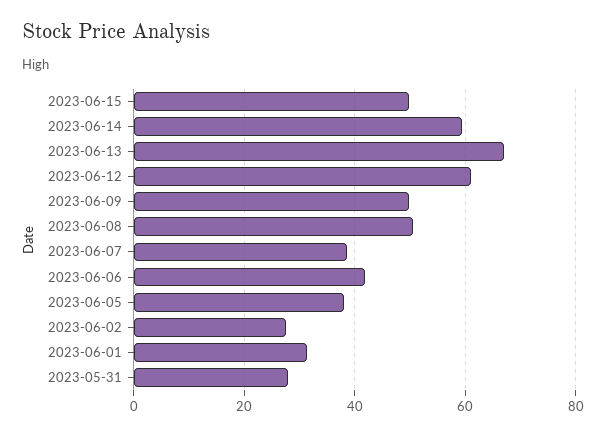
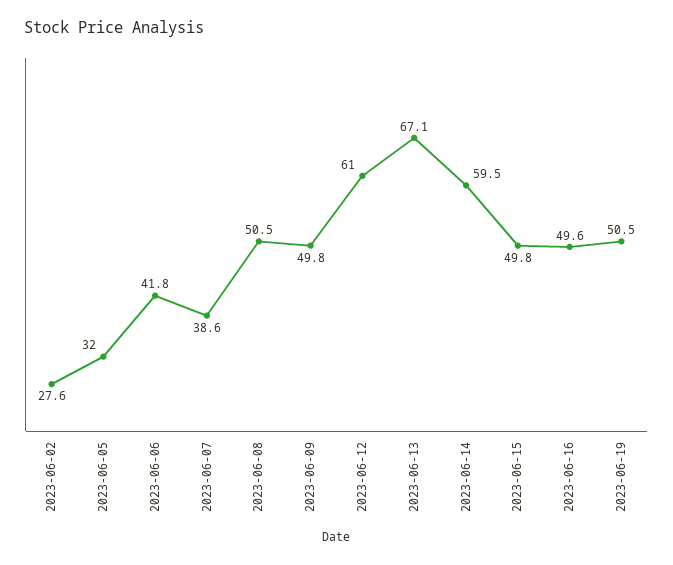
2023-06-05: 38 -> 32
2023-06-01: 32 -> none
2023-05-31: 28 -> none
2023-06-16: none -> 49.6
2023-06-19: none -> 50.5

